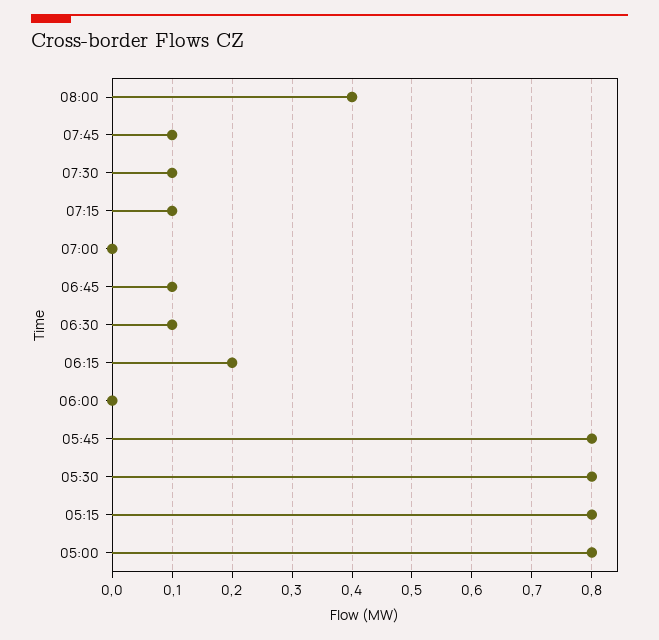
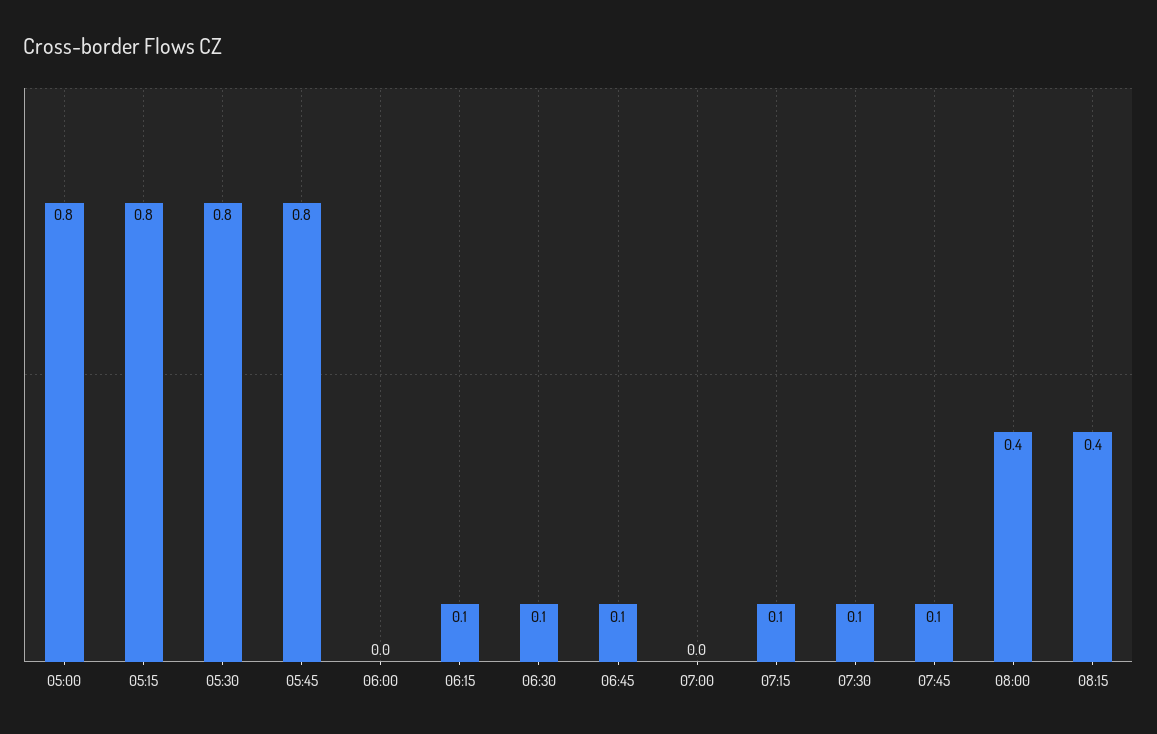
06:15: 0.2 -> 0.1
08:15: none -> 0.4

